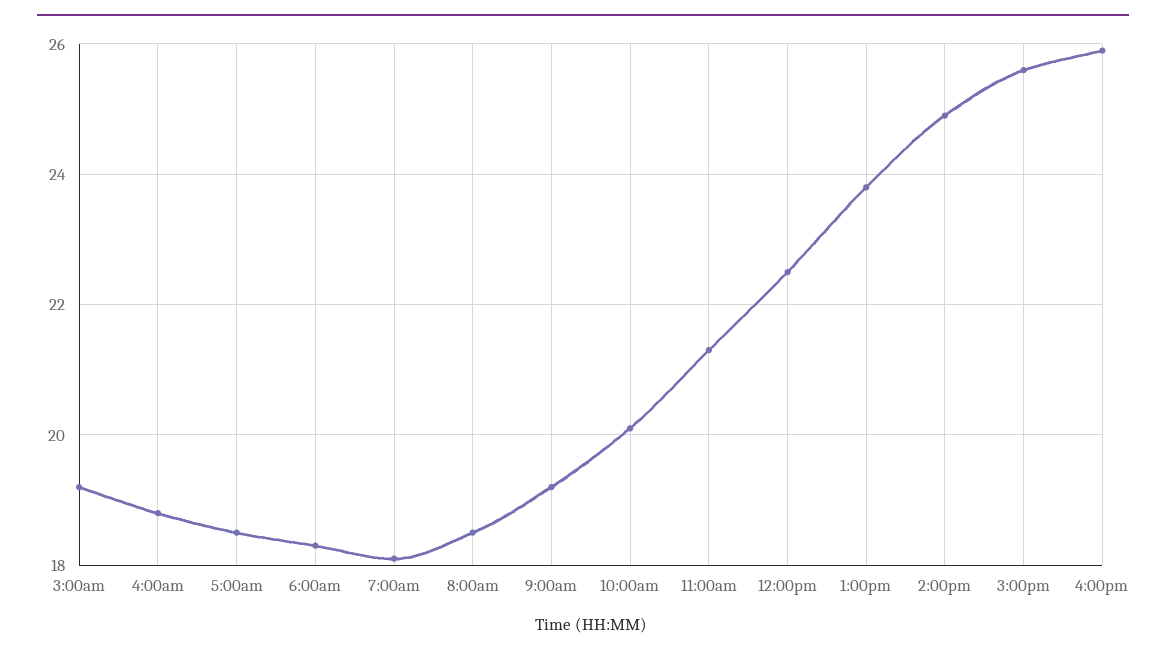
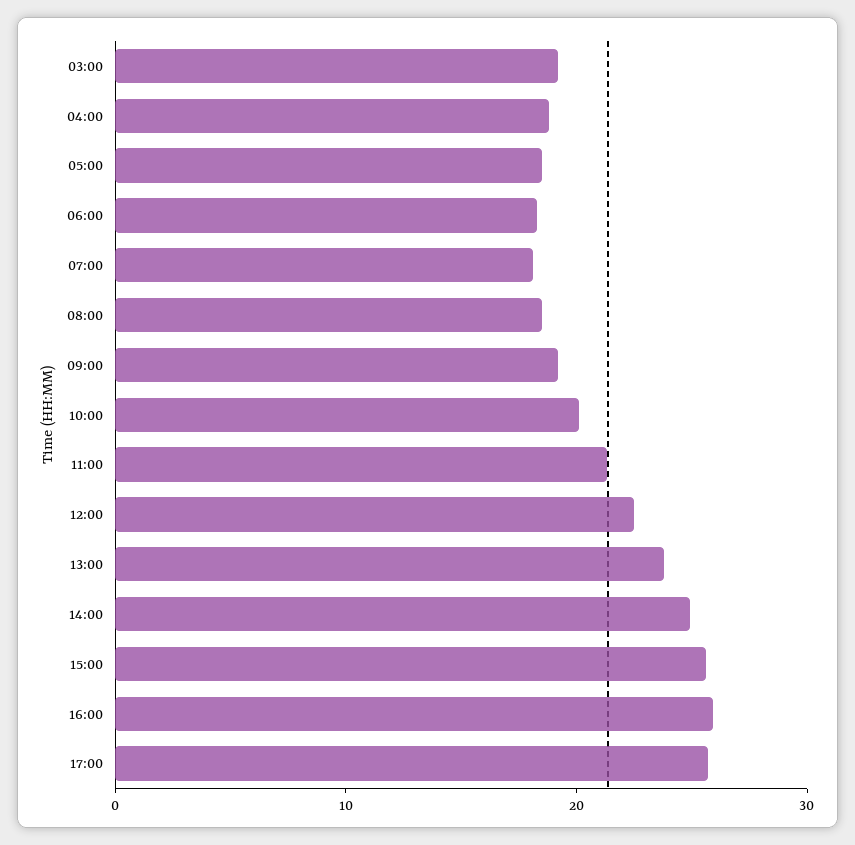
17:00: none -> 26

